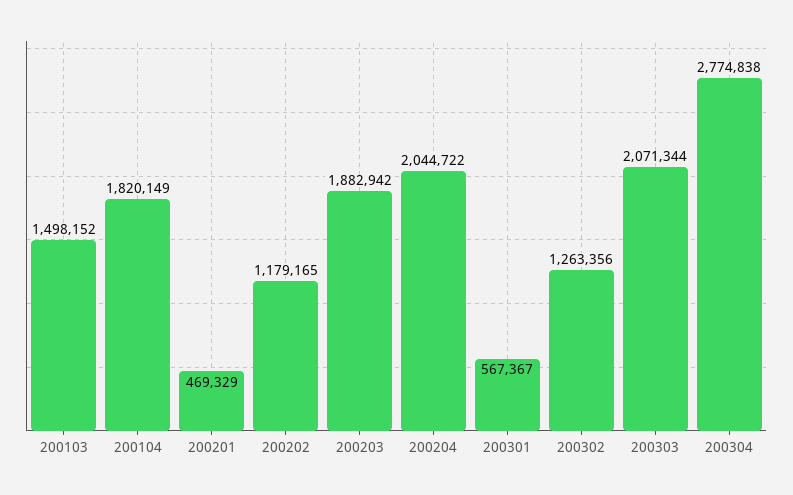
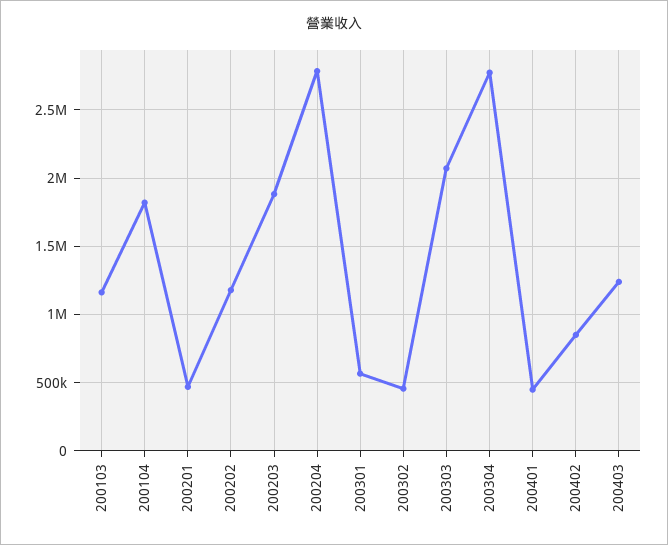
200103: 1498152 -> 1150000
200204: 2044722 -> 2800000
200302: 1263356 -> 450000
200401: none -> 450000
200402: none -> 850000
200403: none -> 1250000

